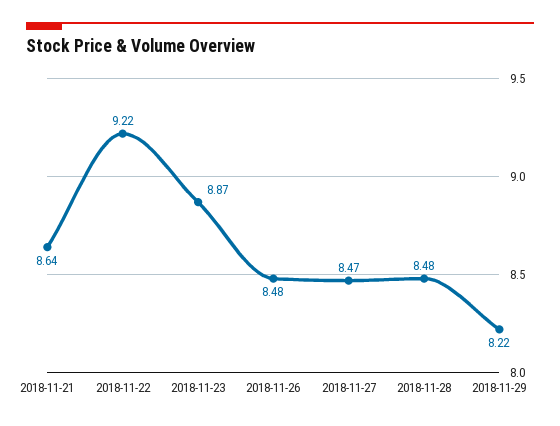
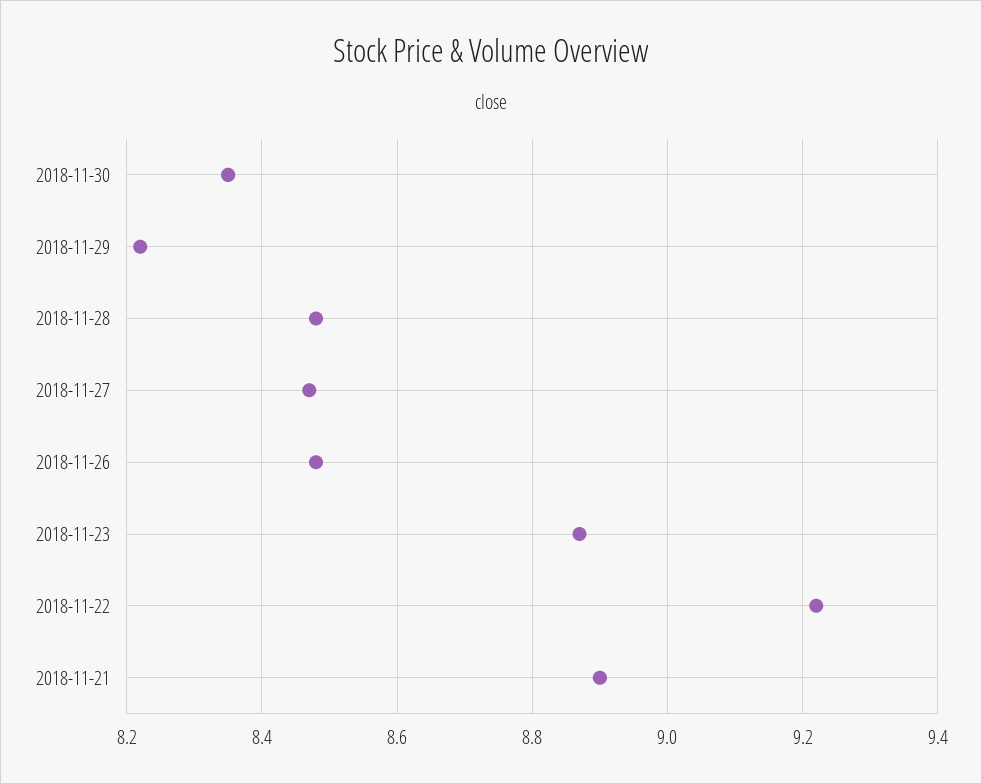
2018-11-21: 8.64 -> 8.9
2018-11-30: none -> 8.35

